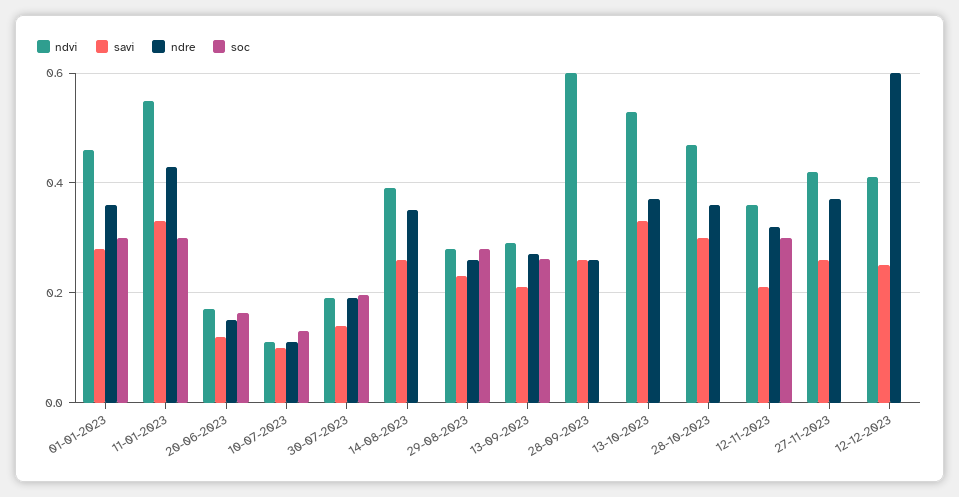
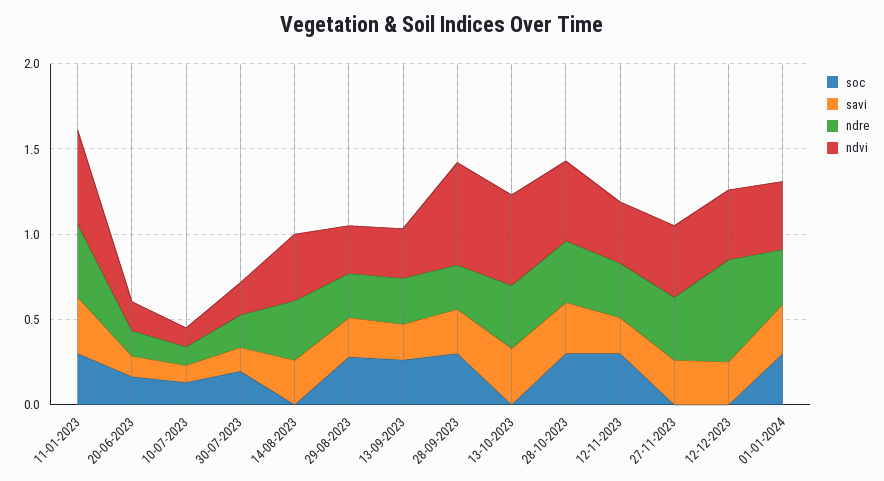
ndvi, 01-01-2023: 0.46 -> none
savi, 01-01-2023: 0.28 -> none
ndre, 01-01-2023: 0.36 -> none
soc, 01-01-2023: 0.3 -> none
soc, 28-09-2023: 0 -> 0.3
soc, 28-10-2023: 0 -> 0.3
soc, 01-01-2024: none -> 0.3
savi, 01-01-2024: none -> 0.3
ndre, 01-01-2024: none -> 0.3
ndvi, 01-01-2024: none -> 0.4

